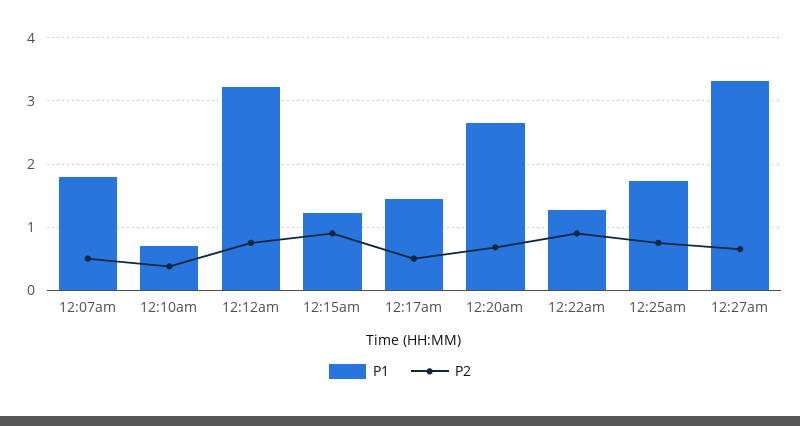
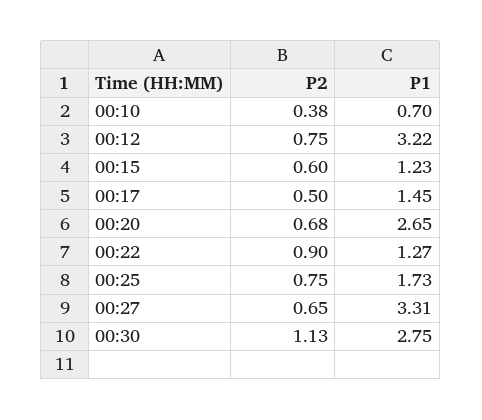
P1, 12:07am: 1.8 -> none
P2, 12:07am: 0.5 -> none
P2, 12:15am: 0.9 -> 0.6
P2, 00:30: none -> 1.13
P1, 00:30: none -> 2.75

